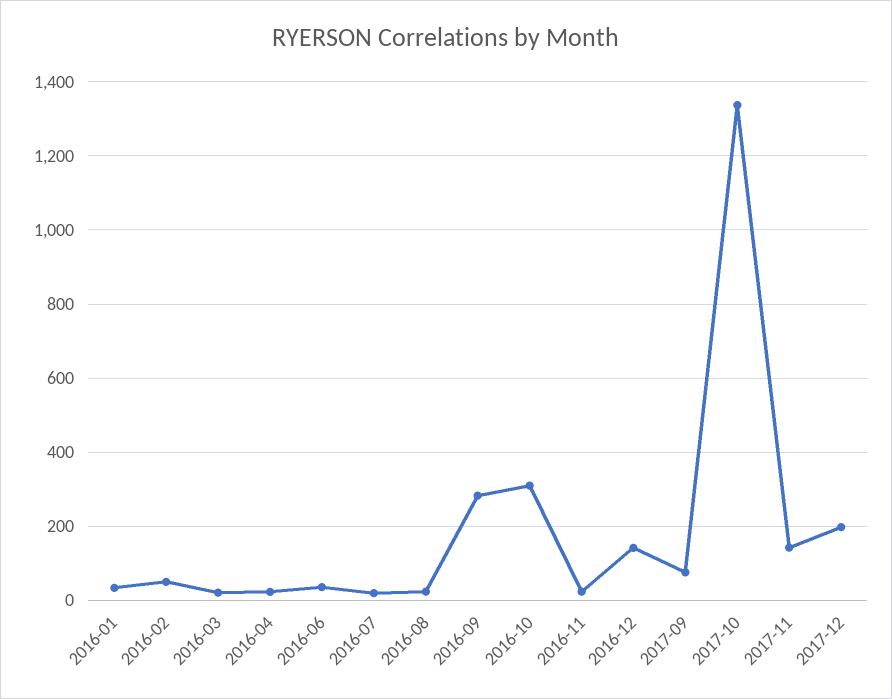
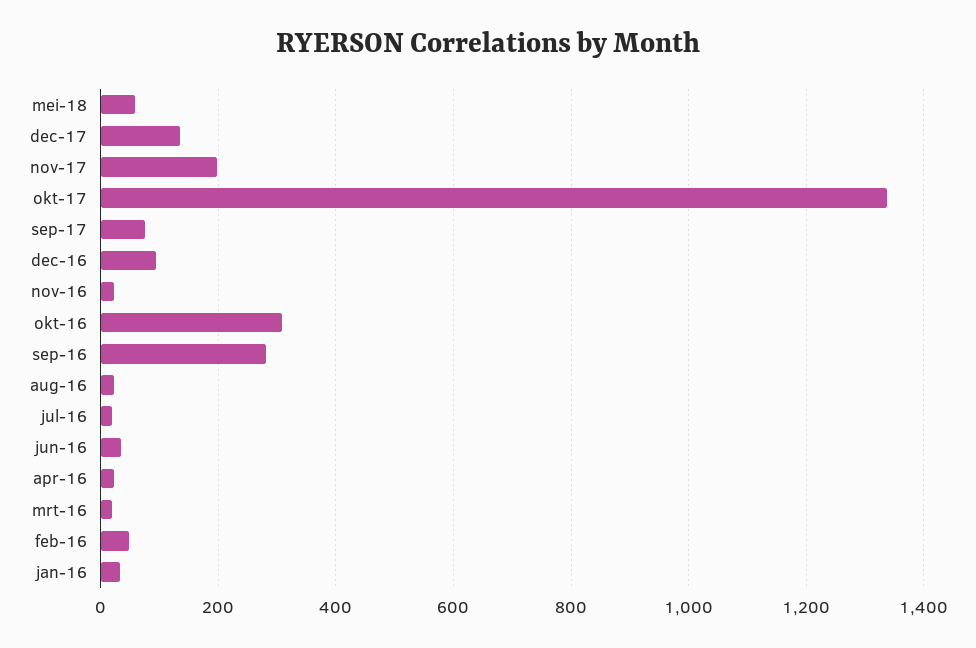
2016-12: 140 -> 100
2017-11: 140 -> 200
2017-12: 200 -> 140
mei-18: none -> 60

